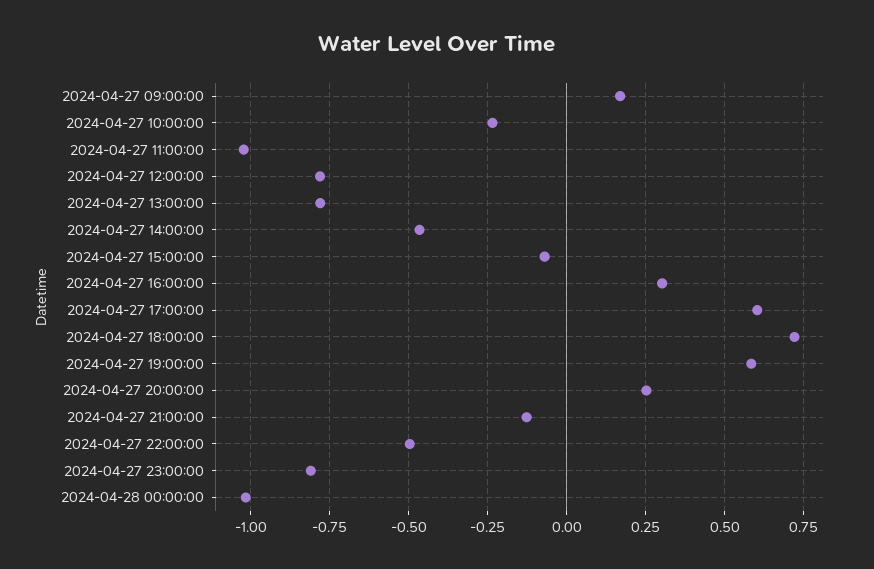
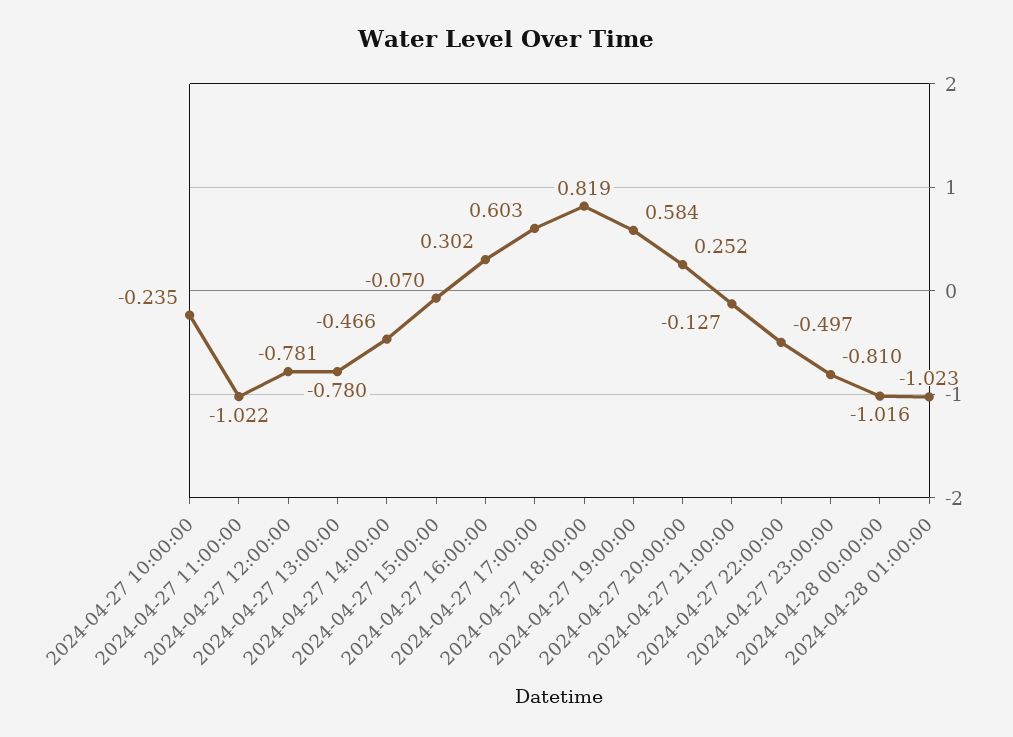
2024-04-27 09:00:00: 0.175 -> none
2024-04-27 18:00:00: 0.725 -> 0.819
2024-04-28 01:00:00: none -> -1.023

